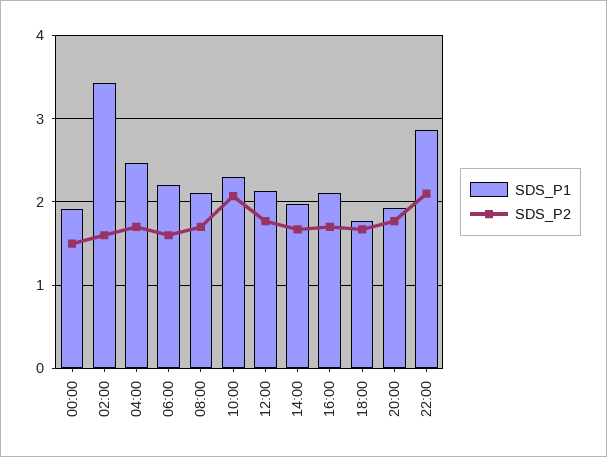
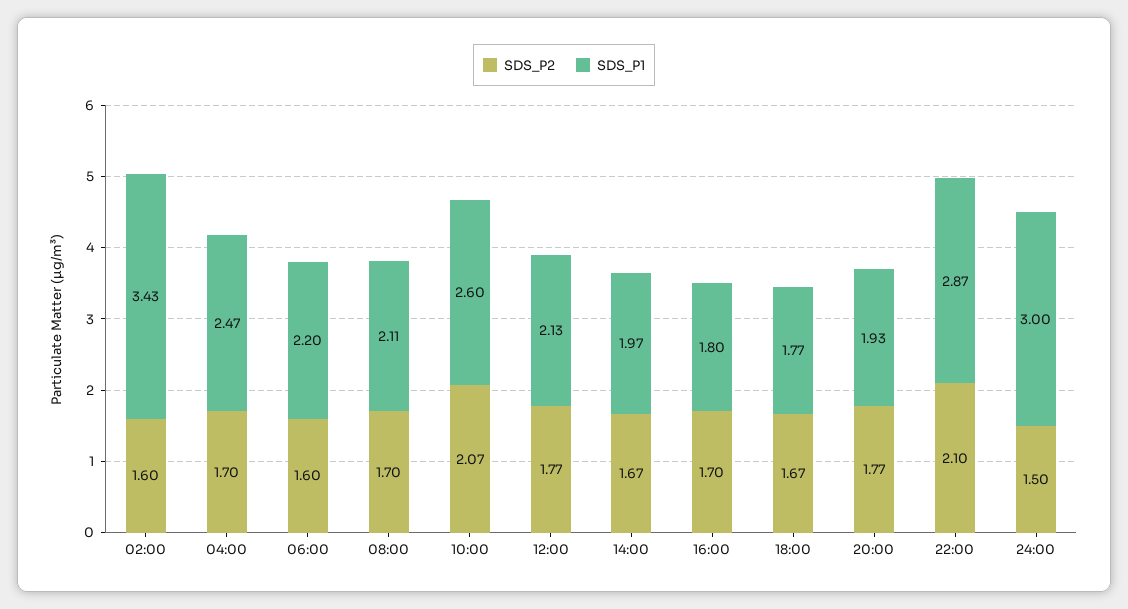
SDS_P1, 00:00: 1.9 -> none
SDS_P2, 00:00: 1.5 -> none
SDS_P1, 10:00: 2.3 -> 2.6
SDS_P1, 16:00: 2.1 -> 1.8
SDS_P2, 24:00: none -> 1.5
SDS_P1, 24:00: none -> 3

